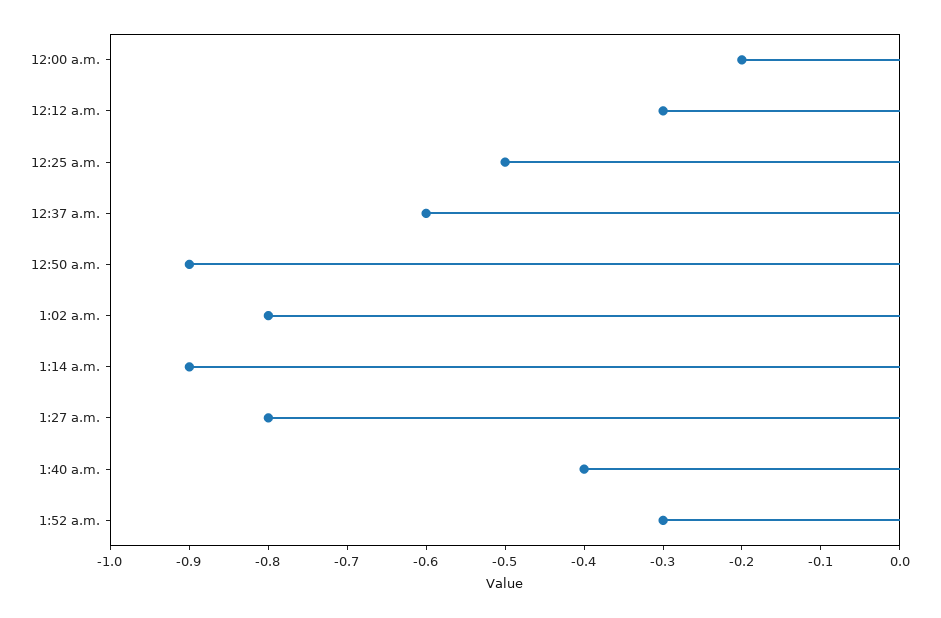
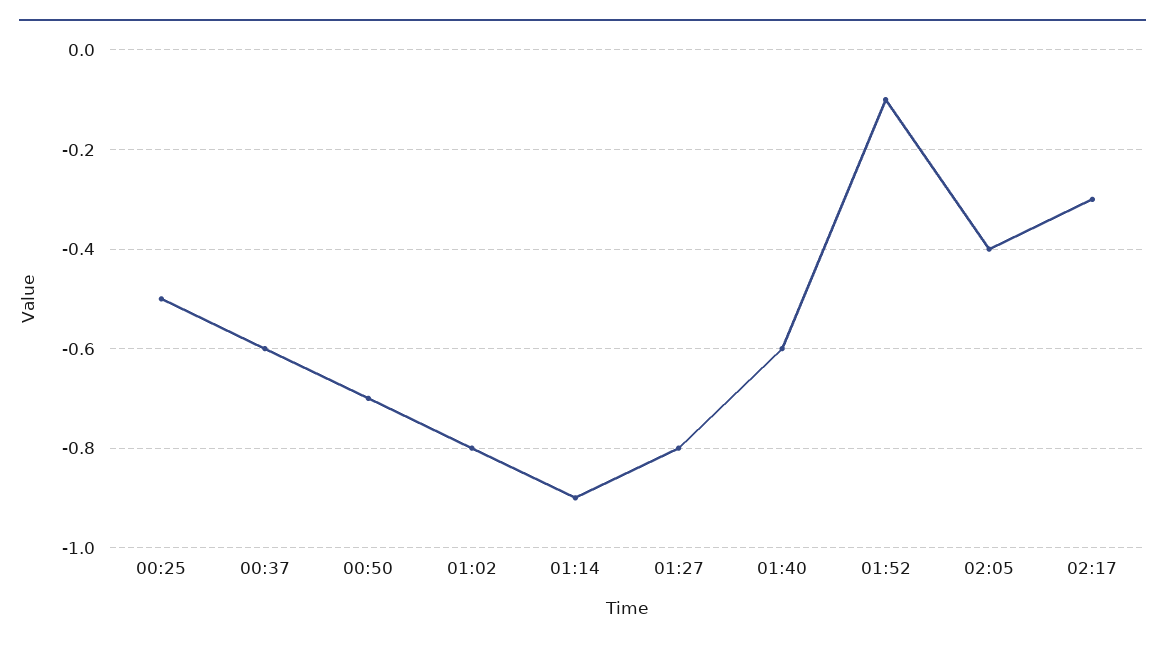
12:00 a.m.: -0.2 -> none
12:12 a.m.: -0.3 -> none
12:50 a.m.: -0.9 -> -0.7
1:40 a.m.: -0.4 -> -0.6
1:52 a.m.: -0.3 -> -0.1
02:05: none -> -0.4
02:17: none -> -0.3

